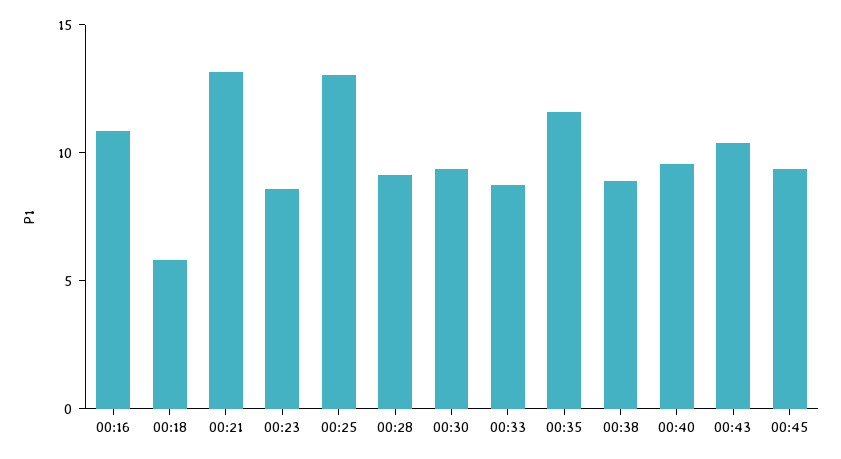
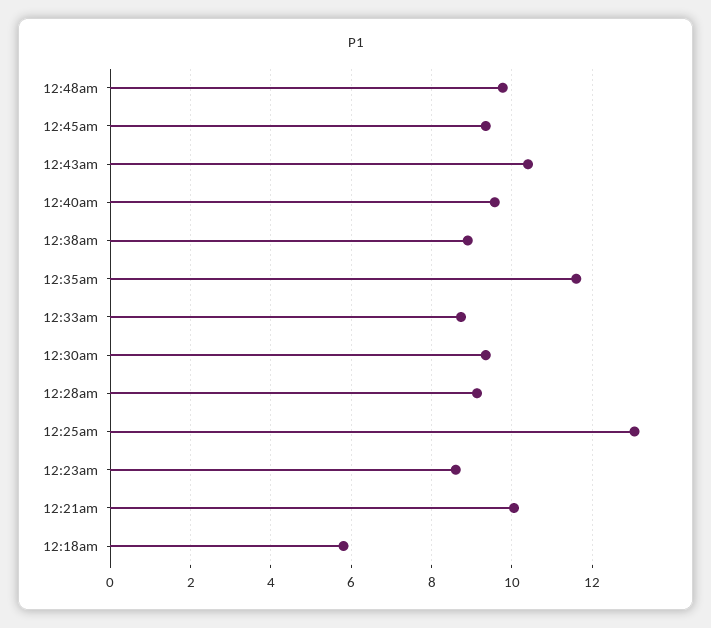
00:16: 11 -> none
00:21: 13 -> 10
12:48am: none -> 9.8

